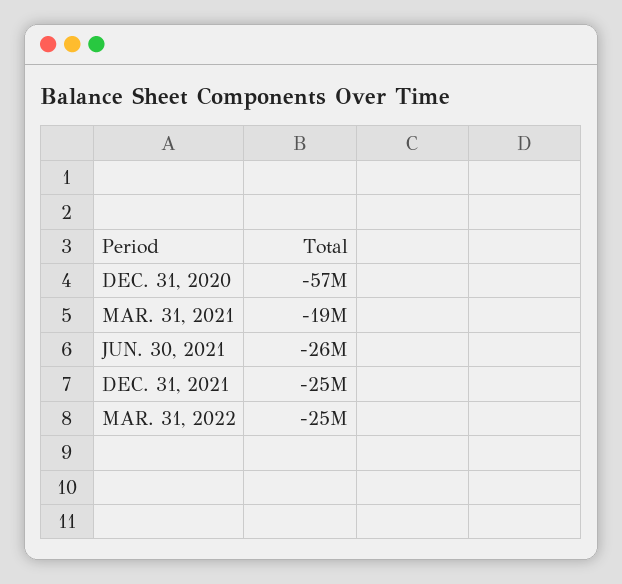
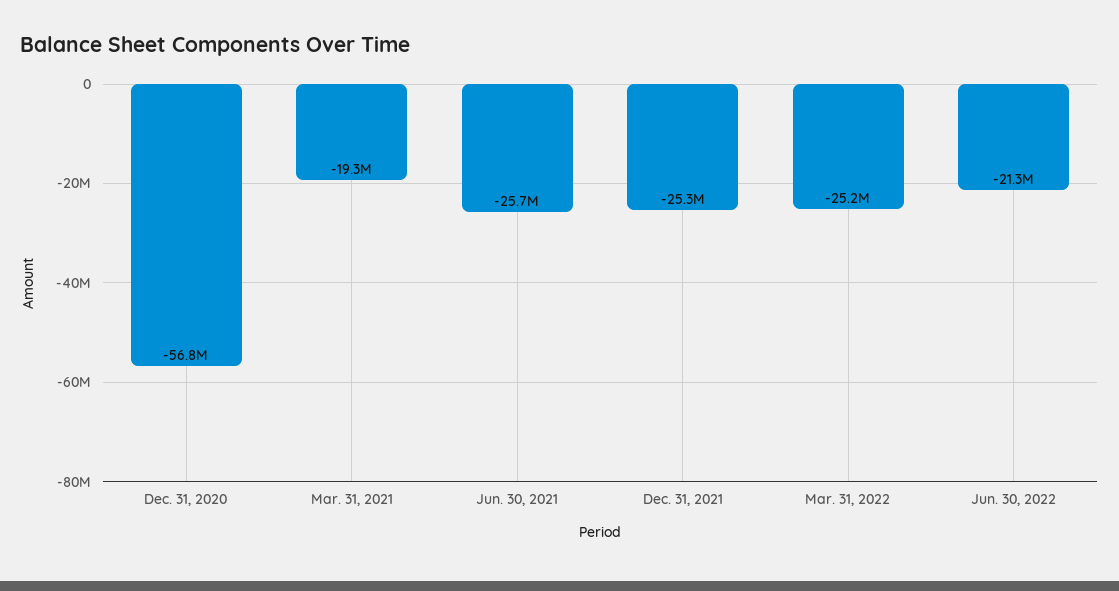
Jun. 30, 2022: none -> -21300000

